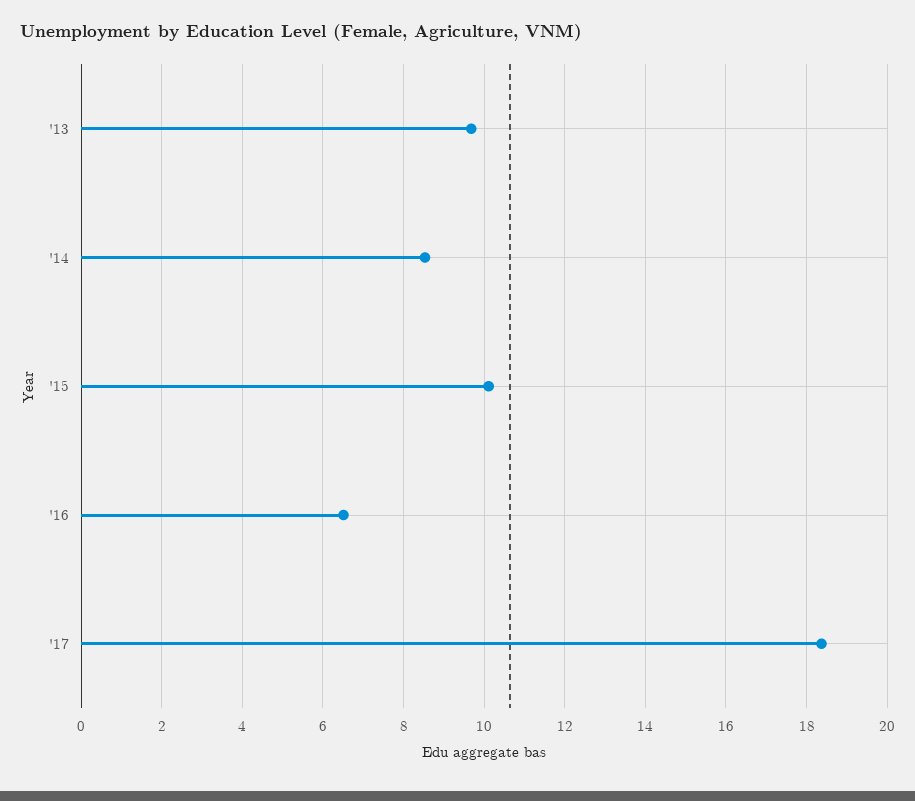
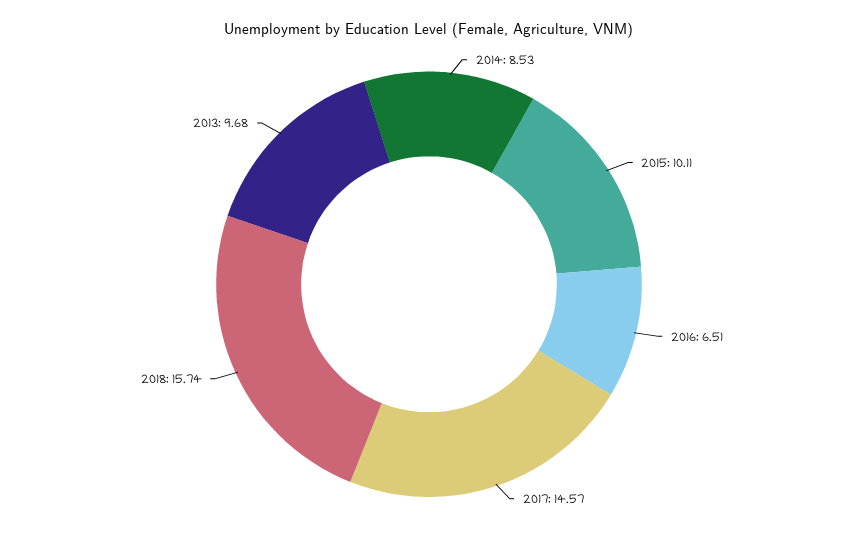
'17: 18.4 -> 14.57
2018: none -> 15.74

